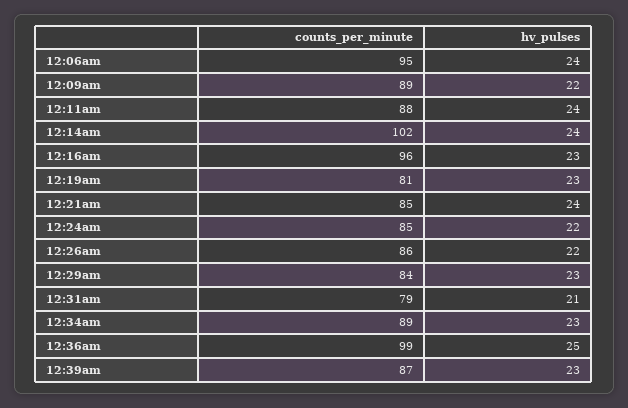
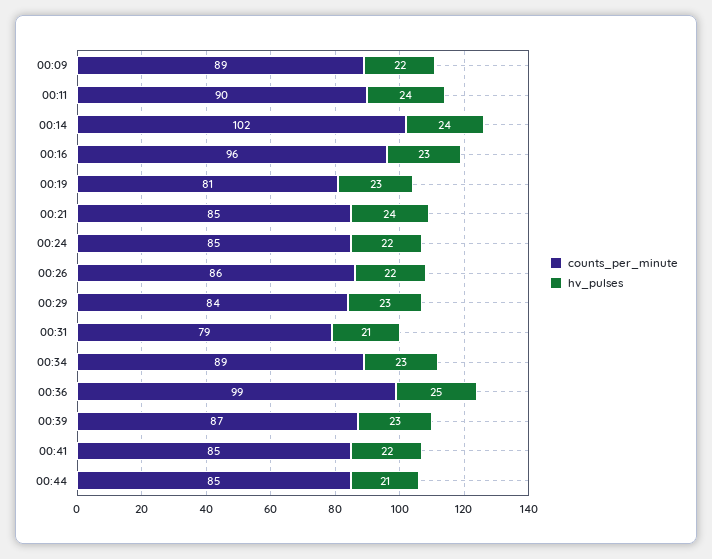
counts_per_minute, 12:06am: 95 -> none
hv_pulses, 12:06am: 24 -> none
counts_per_minute, 12:11am: 88 -> 90
counts_per_minute, 00:41: none -> 85
hv_pulses, 00:41: none -> 22
counts_per_minute, 00:44: none -> 85
hv_pulses, 00:44: none -> 21

